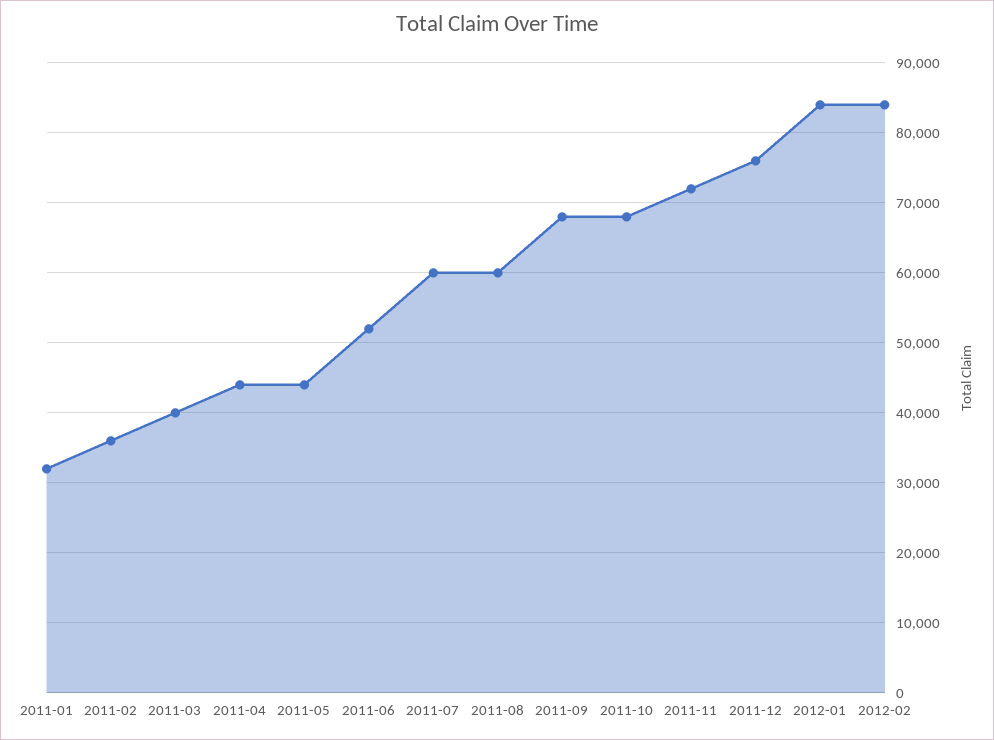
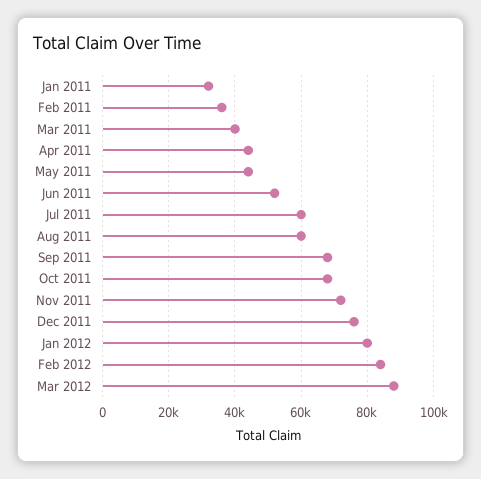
2012-01: 84000 -> 80000
Mar 2012: none -> 88000

